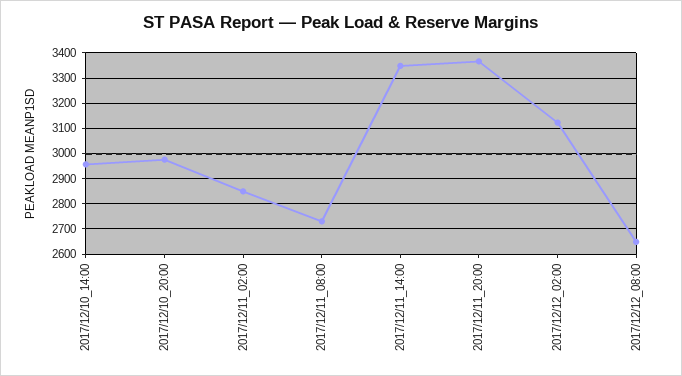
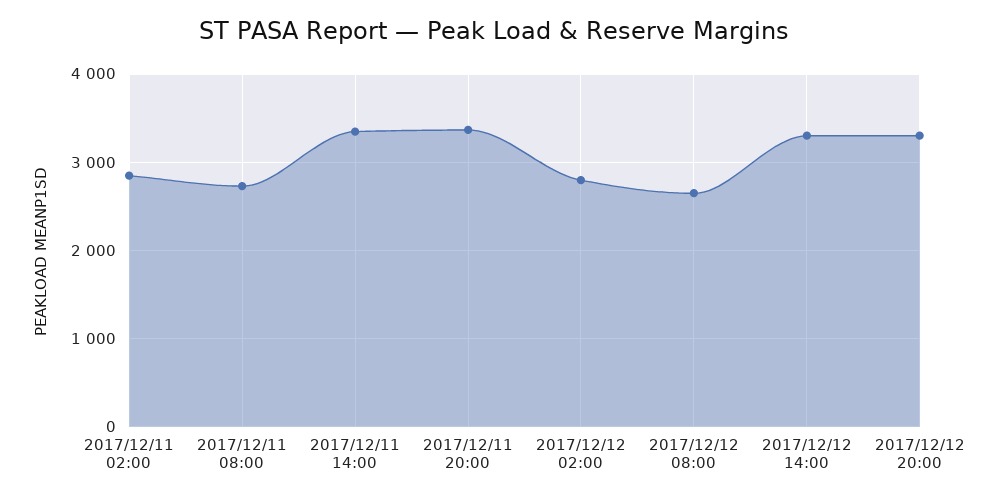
2017/12/10_14:00: 2950 -> none
2017/12/10_20:00: 2975 -> none
2017/12/12_02:00: 3125 -> 2800
2017/12/12 14:00: none -> 3300
2017/12/12 20:00: none -> 3300

